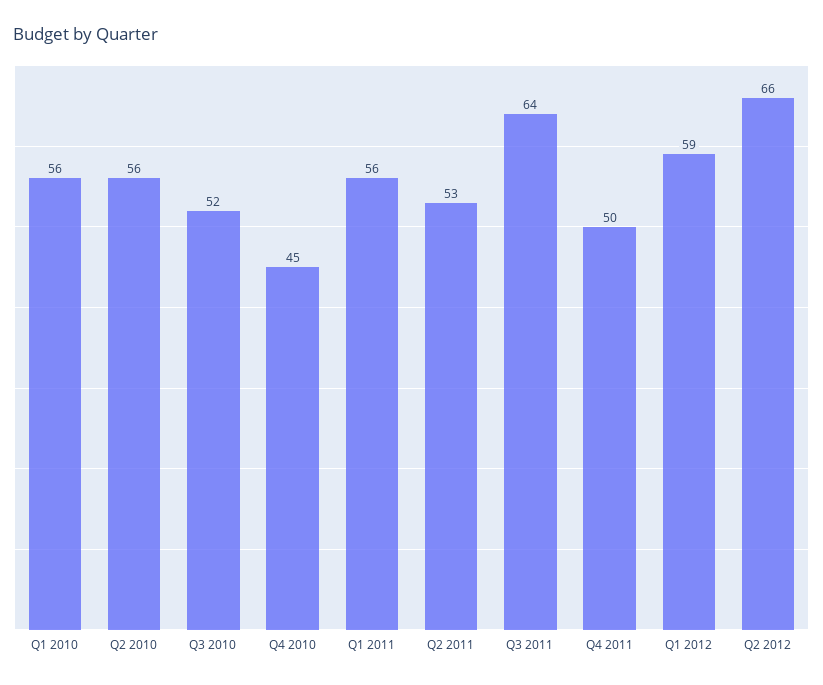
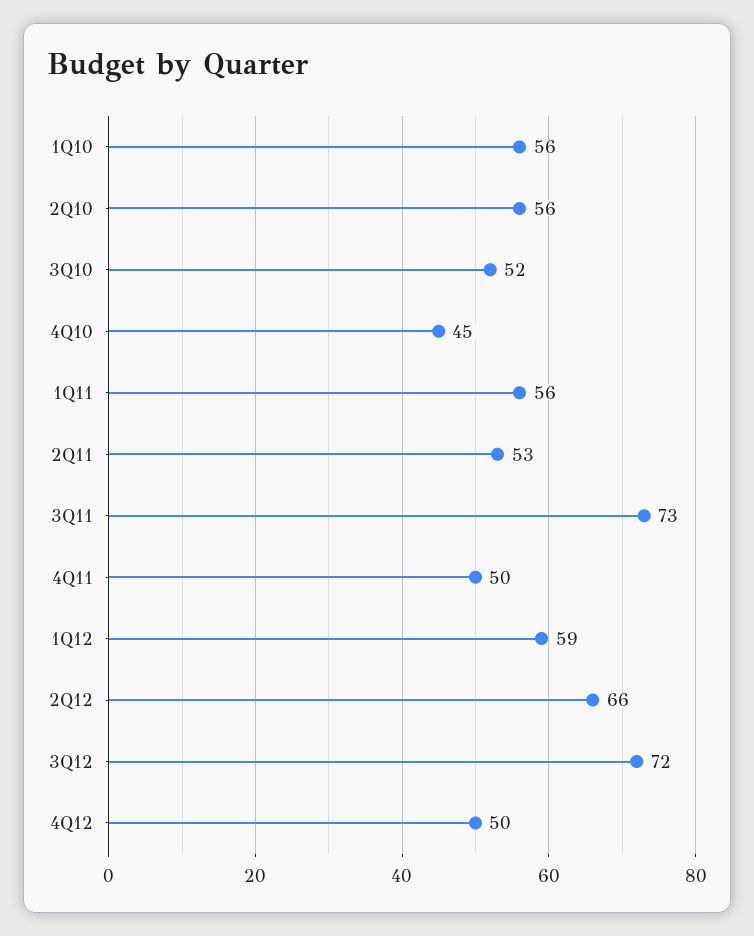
Q3 2011: 64 -> 73
3Q12: none -> 72
4Q12: none -> 50

